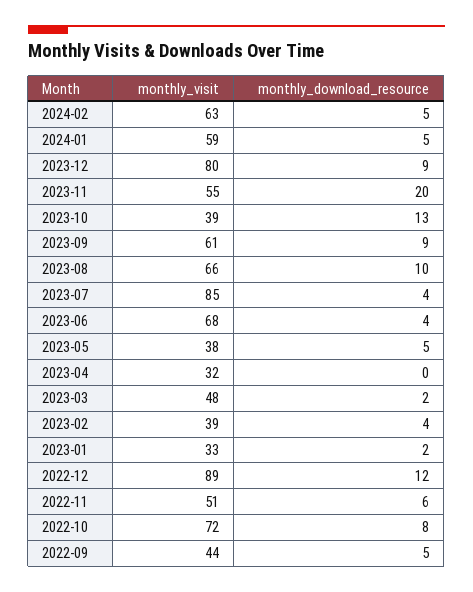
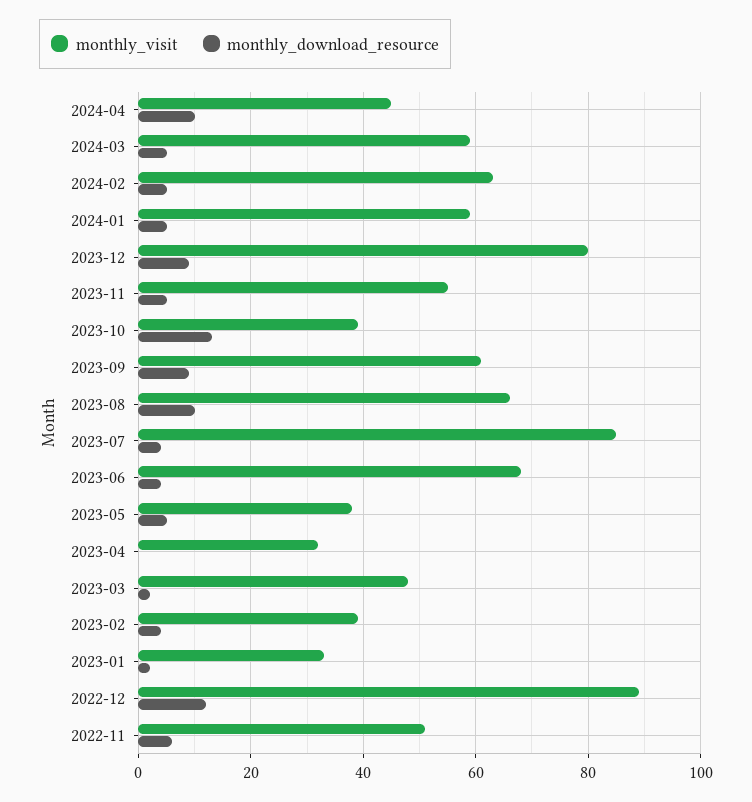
monthly_download_resource, 2023-11: 20 -> 5
monthly_visit, 2022-10: 72 -> none
monthly_download_resource, 2022-10: 8 -> none
monthly_visit, 2022-09: 44 -> none
monthly_download_resource, 2022-09: 5 -> none
monthly_visit, 2024-04: none -> 45
monthly_download_resource, 2024-04: none -> 10
monthly_visit, 2024-03: none -> 60
monthly_download_resource, 2024-03: none -> 5

